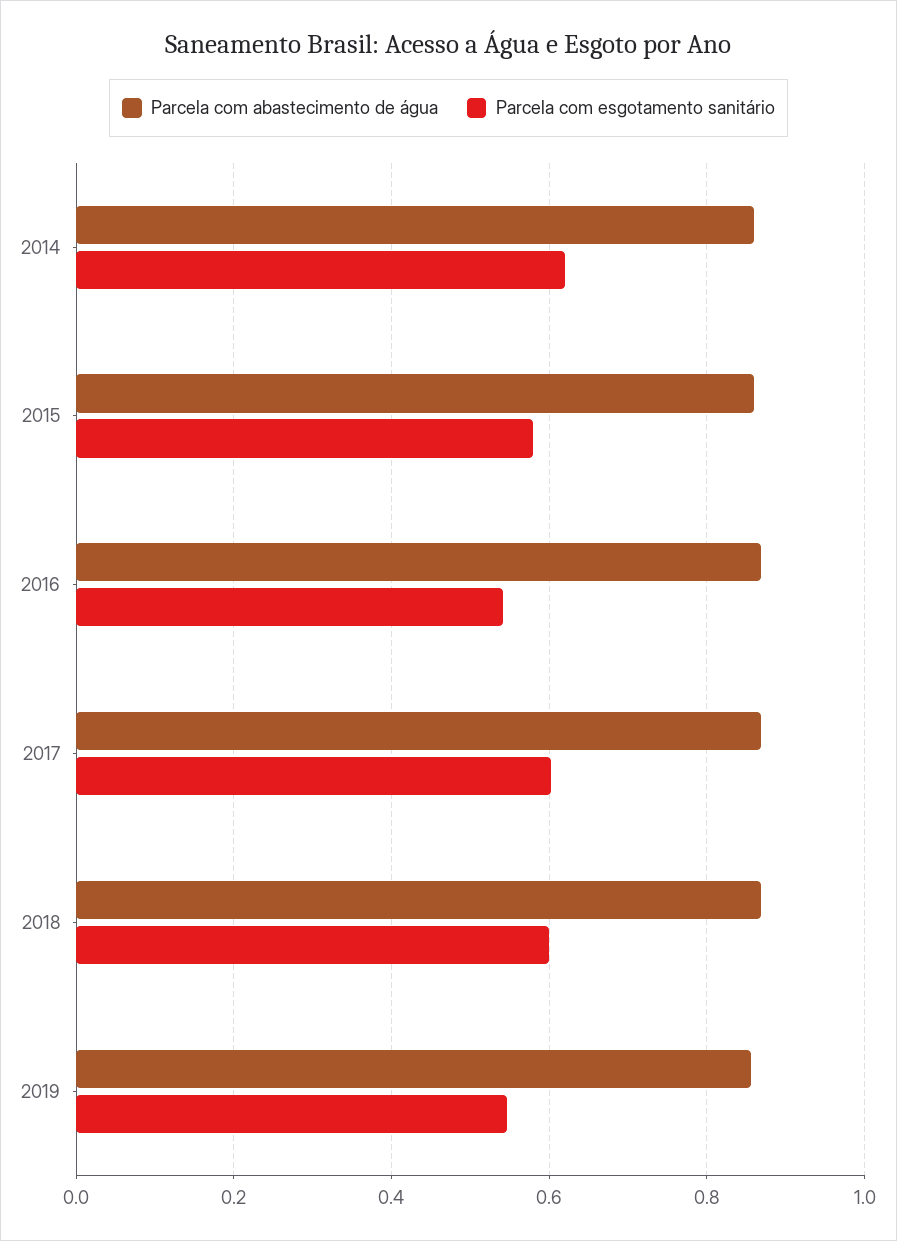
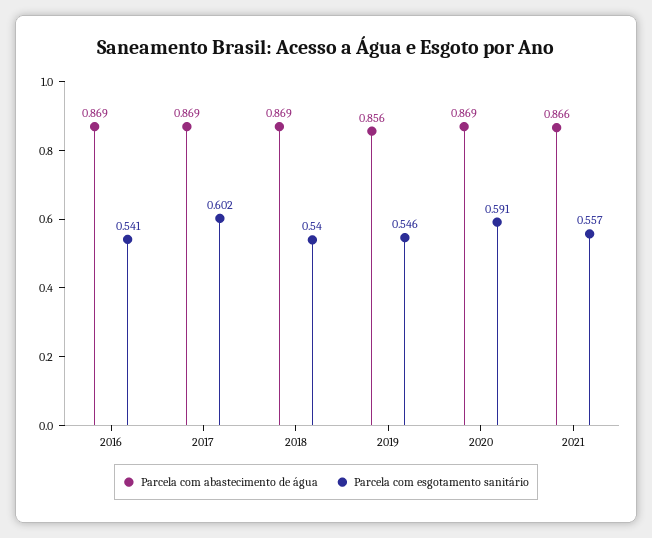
Parcela com abastecimento de água, 2014: 0.86 -> none
Parcela com esgotamento sanitário, 2014: 0.62 -> none
Parcela com abastecimento de água, 2015: 0.86 -> none
Parcela com esgotamento sanitário, 2015: 0.58 -> none
Parcela com esgotamento sanitário, 2018: 0.6 -> 0.54
Parcela com abastecimento de água, 2020: none -> 0.869
Parcela com esgotamento sanitário, 2020: none -> 0.591
Parcela com abastecimento de água, 2021: none -> 0.866
Parcela com esgotamento sanitário, 2021: none -> 0.557

